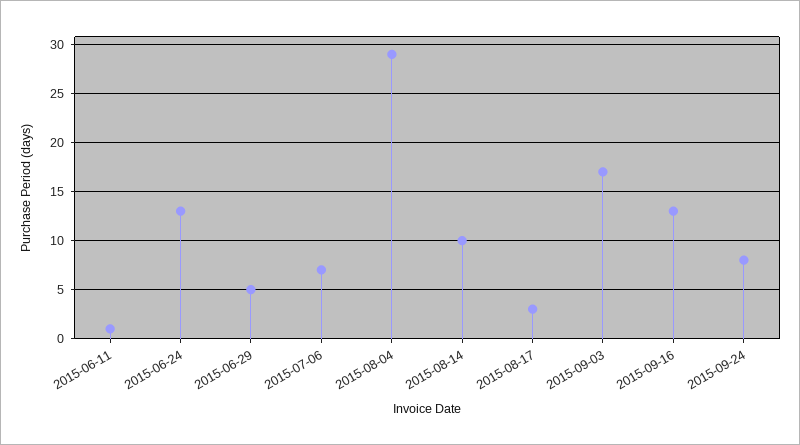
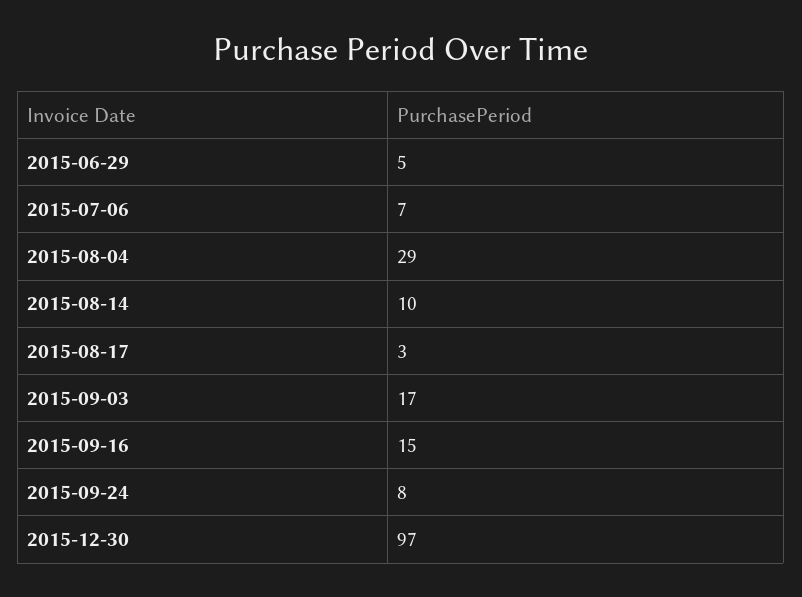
2015-06-11: 1 -> none
2015-06-24: 13 -> none
2015-09-16: 13 -> 15
2015-12-30: none -> 97

